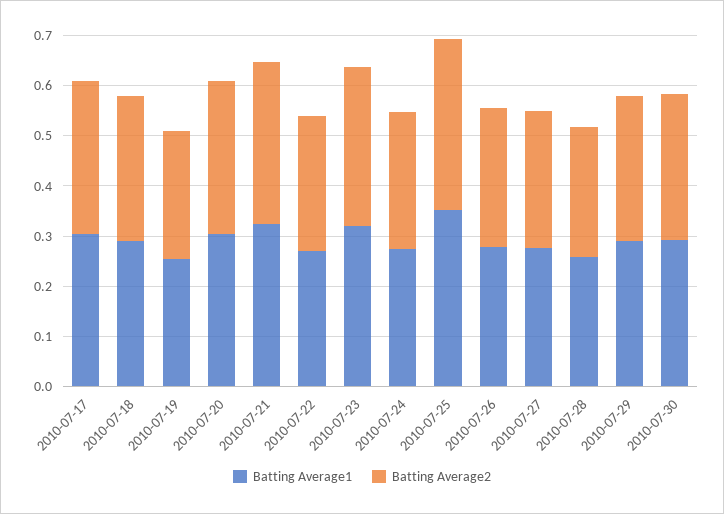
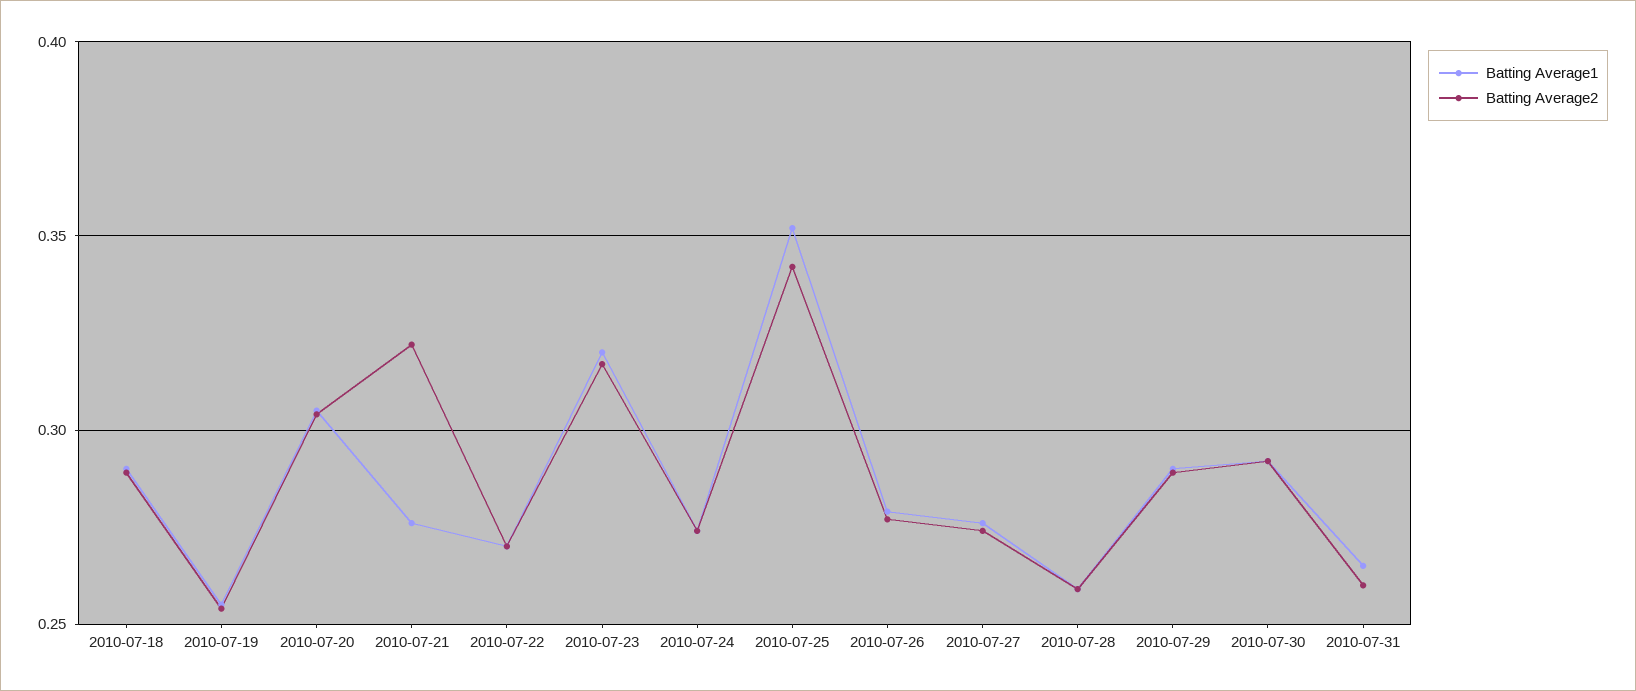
Batting Average1, 2010-07-17: 0.3 -> none
Batting Average2, 2010-07-17: 0.3 -> none
Batting Average1, 2010-07-21: 0.32 -> 0.275
Batting Average1, 2010-07-31: none -> 0.265
Batting Average2, 2010-07-31: none -> 0.26

